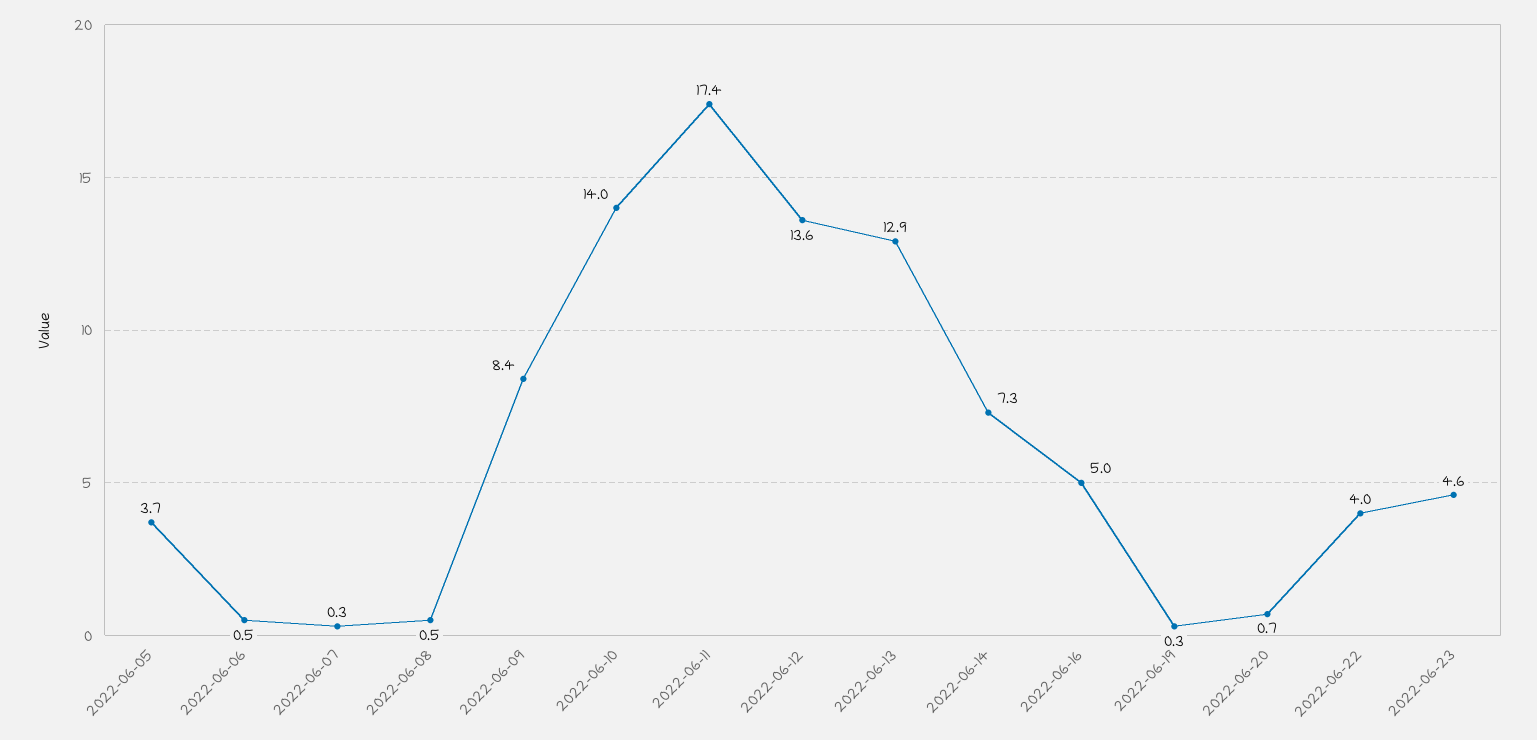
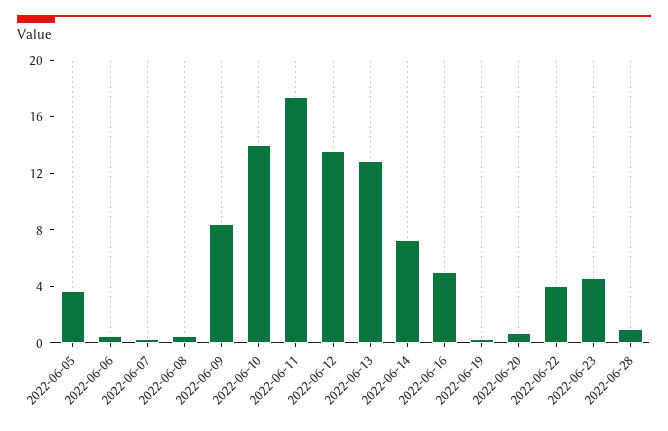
2022-06-28: none -> 1

